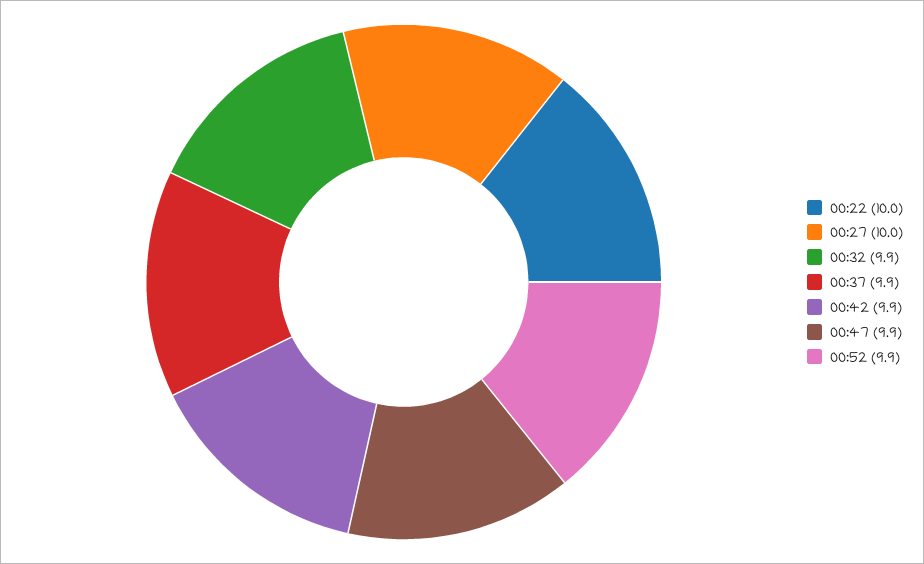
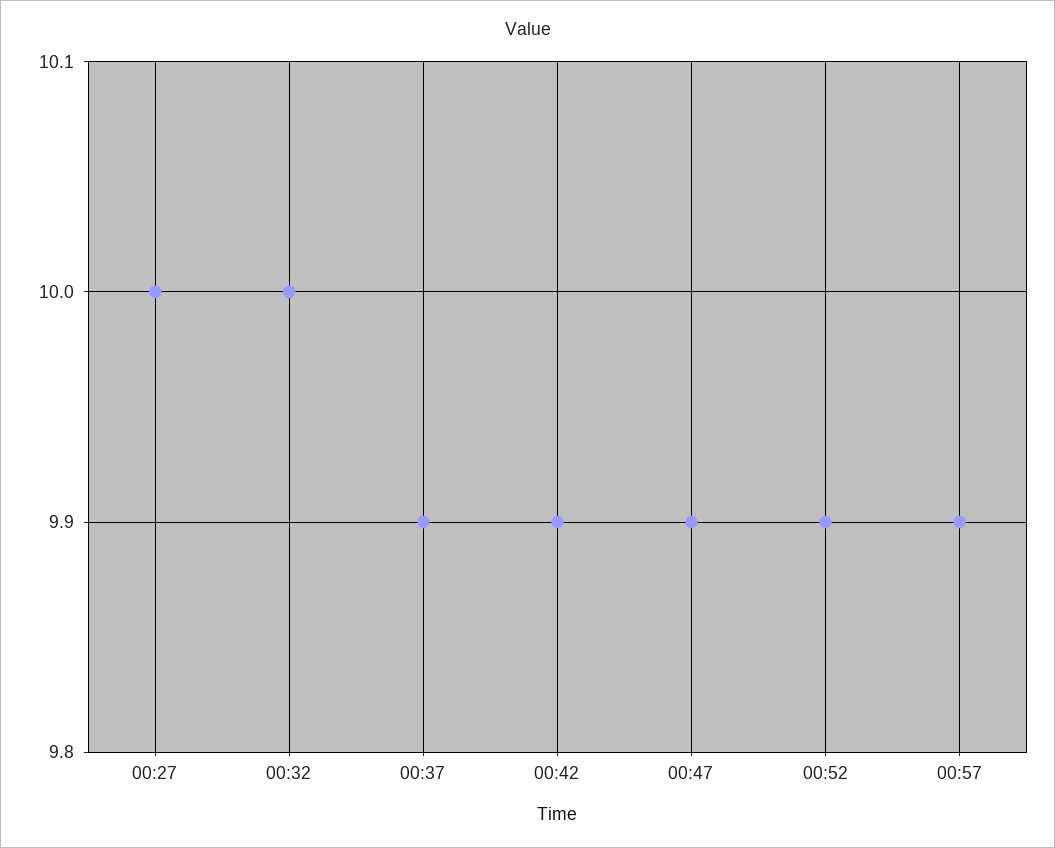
00:22: 10 -> none
00:32: 9.9 -> 10
00:57: none -> 9.9

